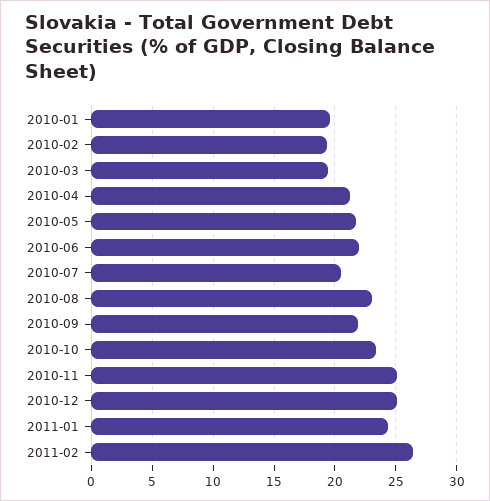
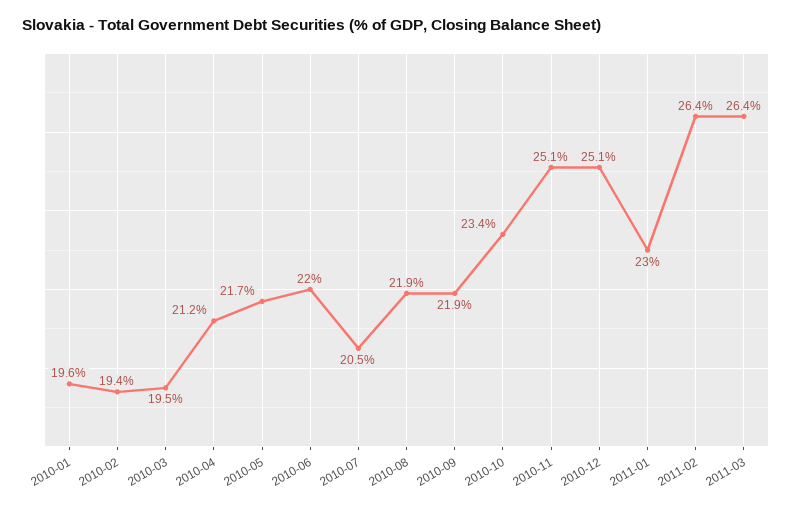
2010-08: 23 -> 21.9
2011-01: 24.5 -> 23
2011-03: none -> 26.4

